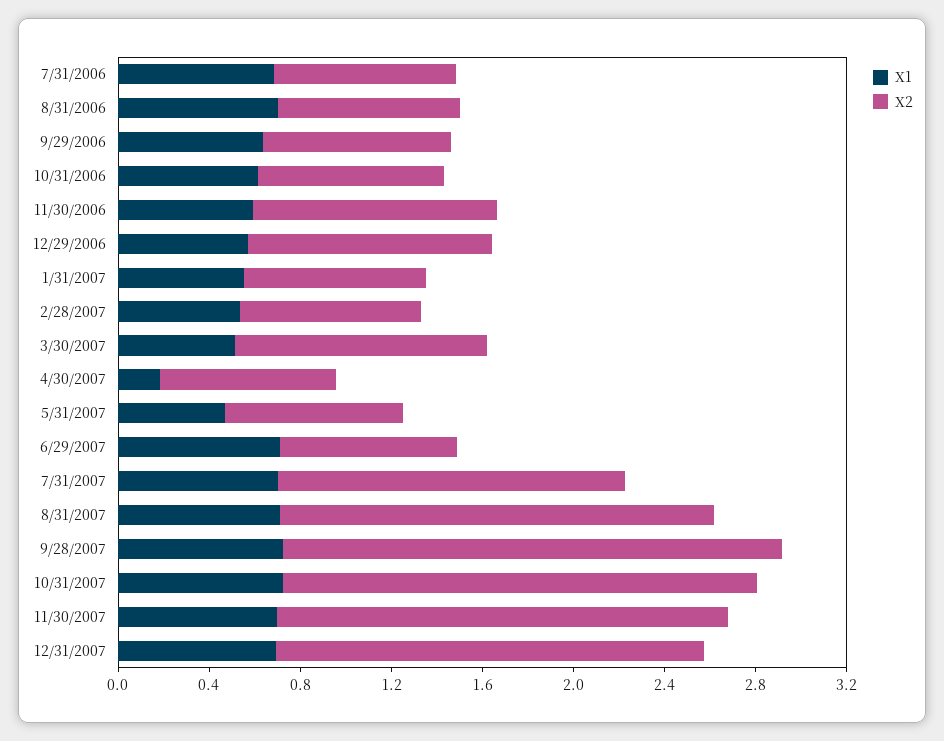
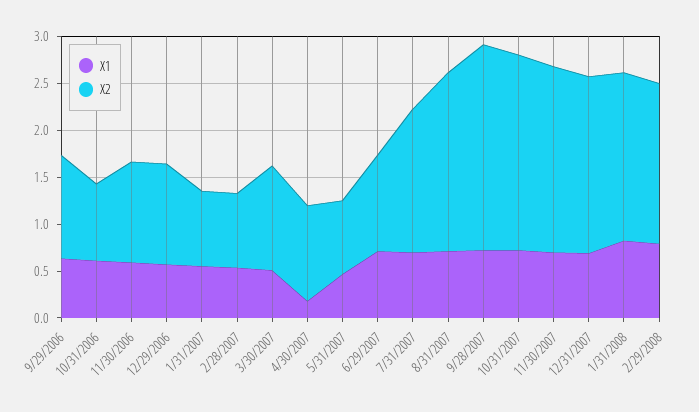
X1, 7/31/2006: 0.7 -> none
X2, 7/31/2006: 0.8 -> none
X1, 8/31/2006: 0.7 -> none
X2, 8/31/2006: 0.8 -> none
X2, 9/29/2006: 0.8 -> 1.1
X2, 4/30/2007: 0.8 -> 1
X2, 6/29/2007: 0.8 -> 1
X1, 1/31/2008: none -> 0.8
X2, 1/31/2008: none -> 1.8
X1, 2/29/2008: none -> 0.8
X2, 2/29/2008: none -> 1.7

